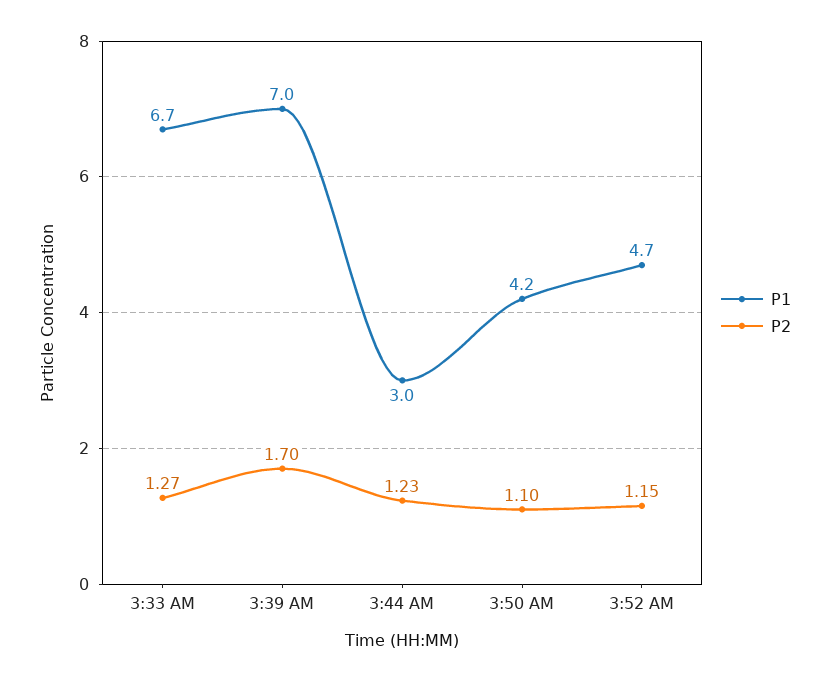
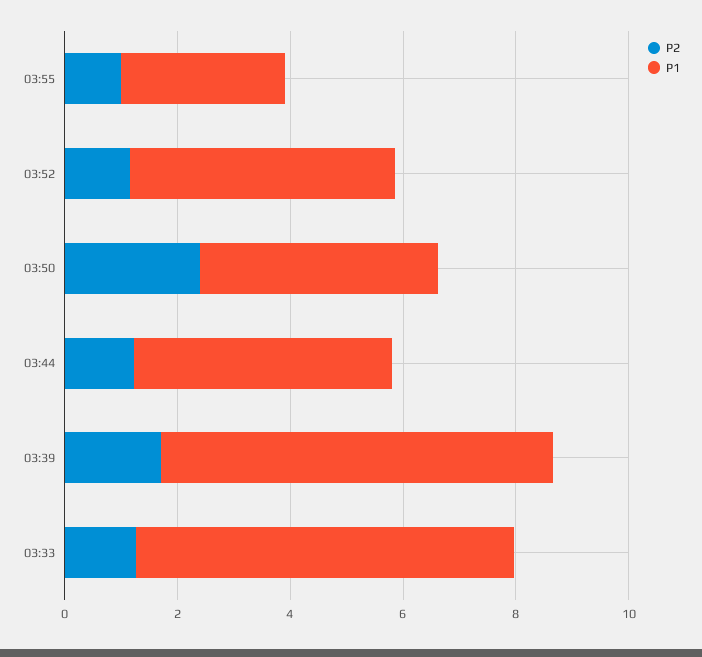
P1, 3:44 AM: 3 -> 4.5
P2, 3:50 AM: 1.1 -> 2.5
P2, 03:55: none -> 1
P1, 03:55: none -> 3

